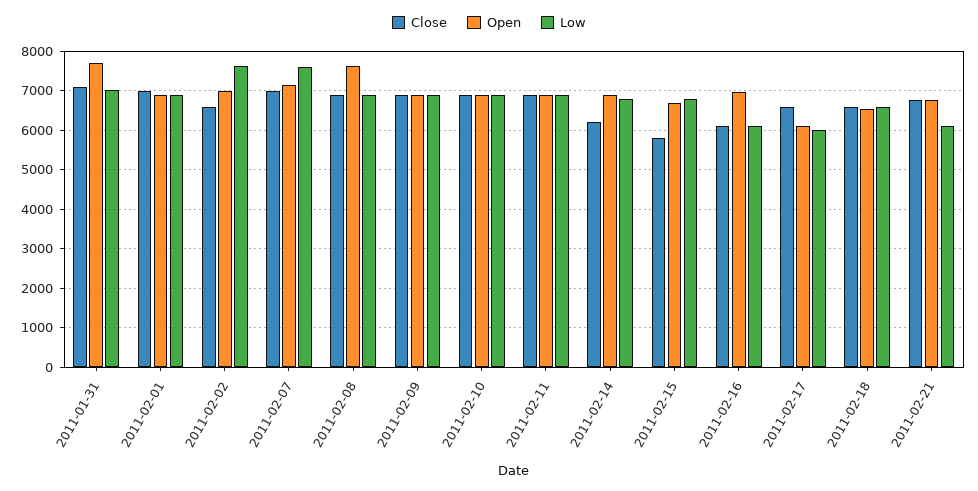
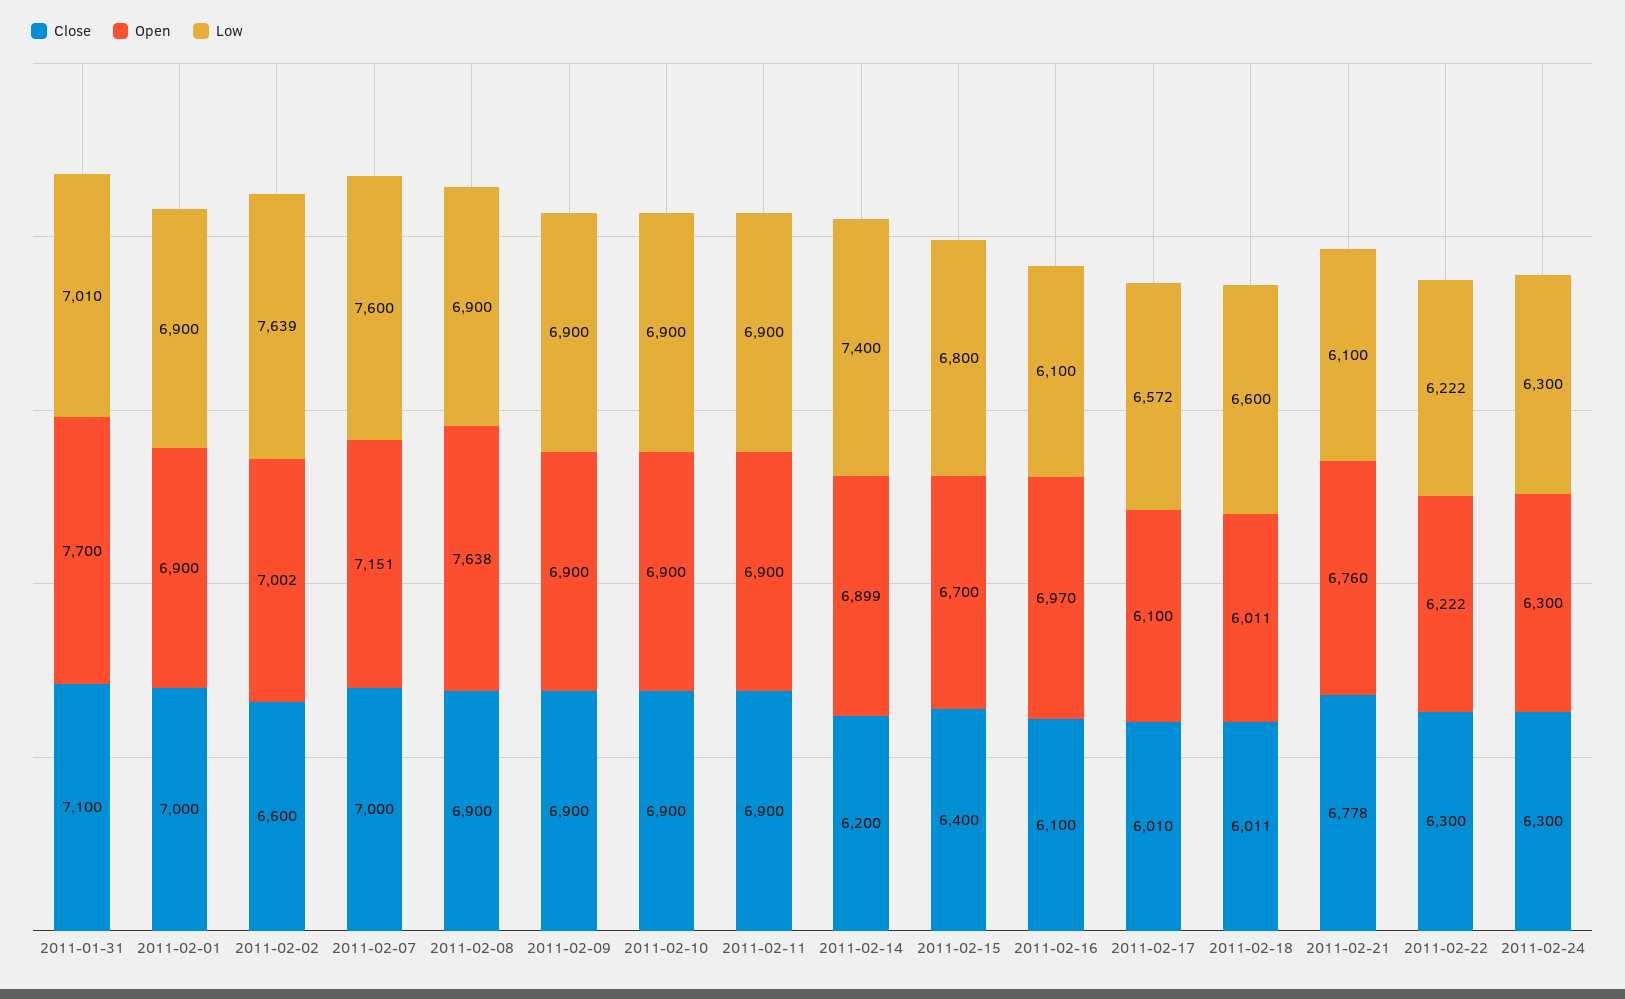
Low, 2011-02-14: 6800 -> 7400
Close, 2011-02-15: 5800 -> 6400
Close, 2011-02-17: 6600 -> 6010
Low, 2011-02-17: 6000 -> 6572
Close, 2011-02-18: 6600 -> 6011
Open, 2011-02-18: 6600 -> 6011
Close, 2011-02-22: none -> 6300
Open, 2011-02-22: none -> 6222
Low, 2011-02-22: none -> 6222
Close, 2011-02-24: none -> 6300
Open, 2011-02-24: none -> 6300
Low, 2011-02-24: none -> 6300

